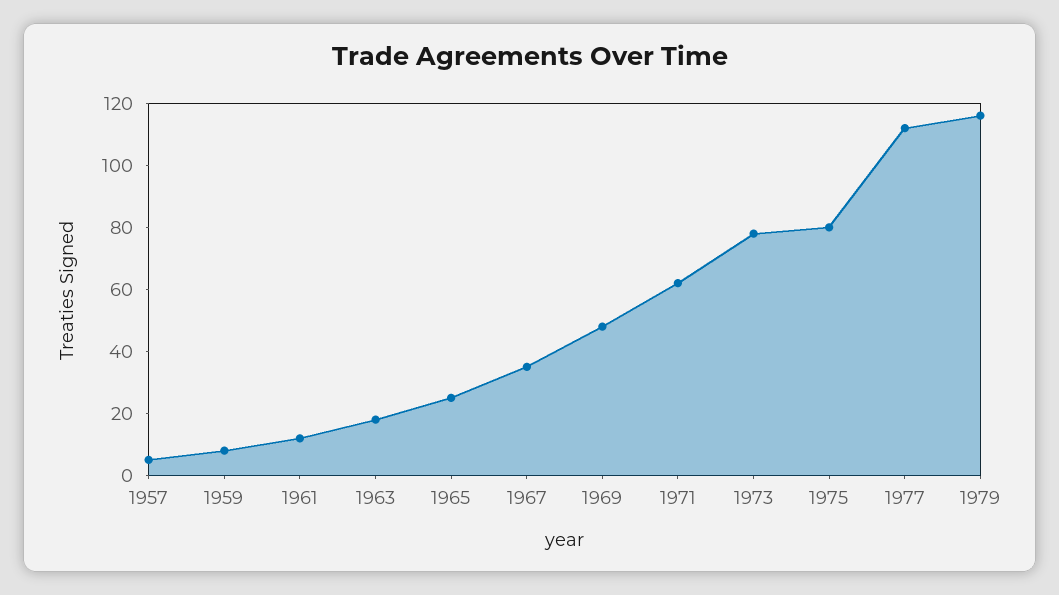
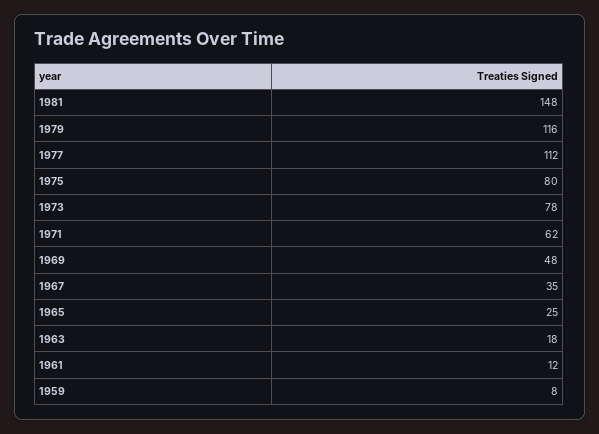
1957: 5 -> none
1981: none -> 148

